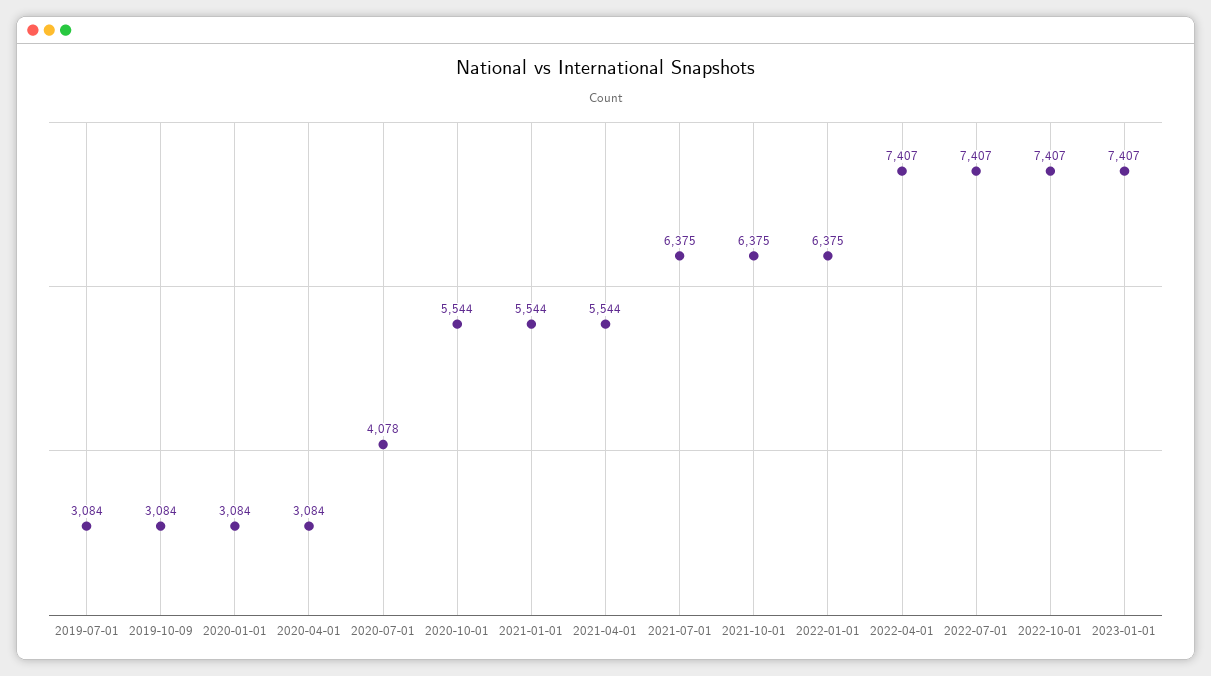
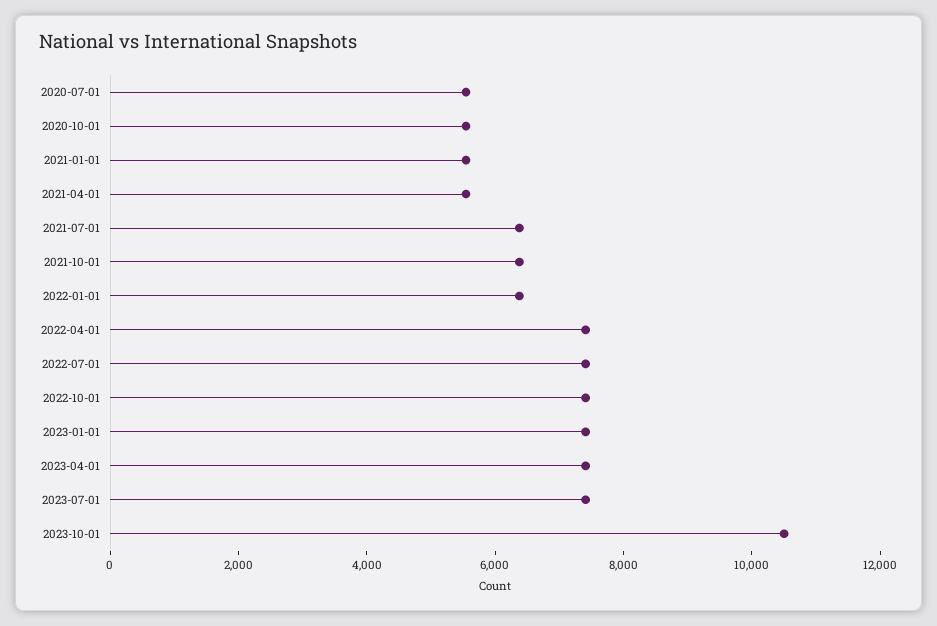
2019-07-01: 3084 -> none
2019-10-09: 3084 -> none
2020-01-01: 3084 -> none
2020-04-01: 3084 -> none
2020-07-01: 4078 -> 5500
2023-04-01: none -> 7500
2023-07-01: none -> 7500
2023-10-01: none -> 10500

